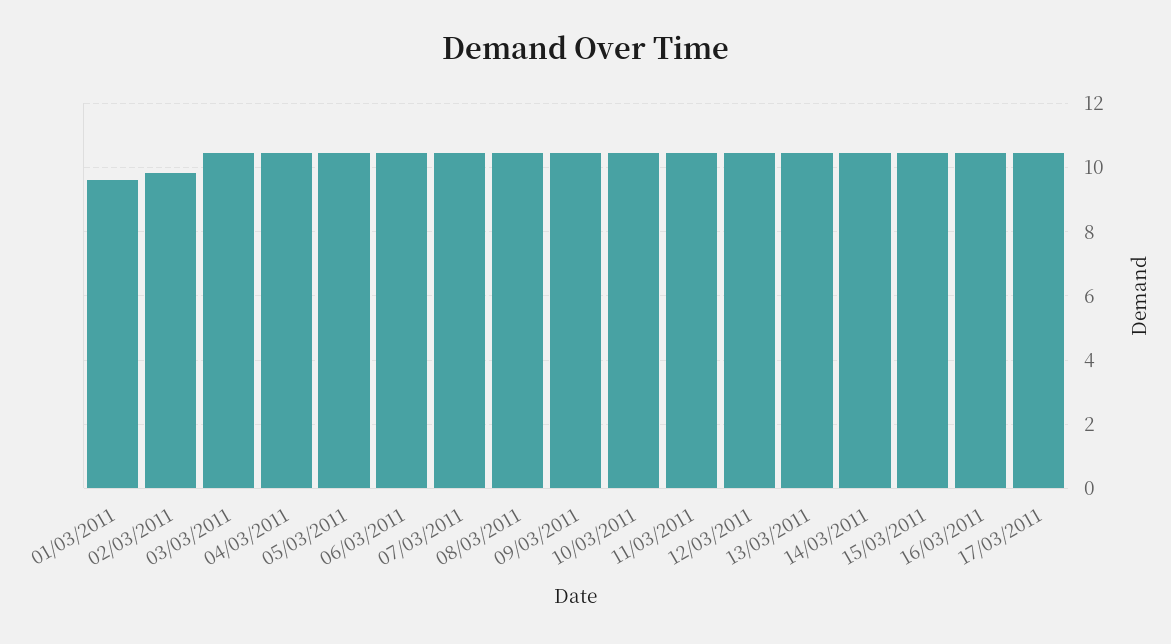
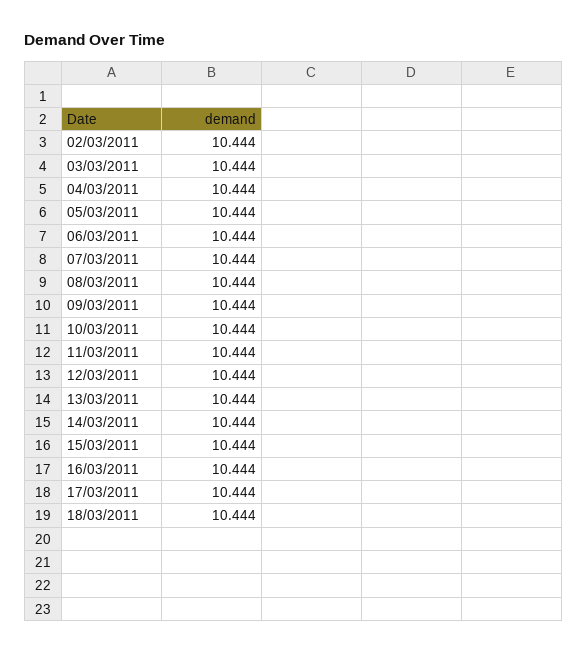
01/03/2011: 9.6 -> none
02/03/2011: 9.8 -> 10.444
18/03/2011: none -> 10.444

